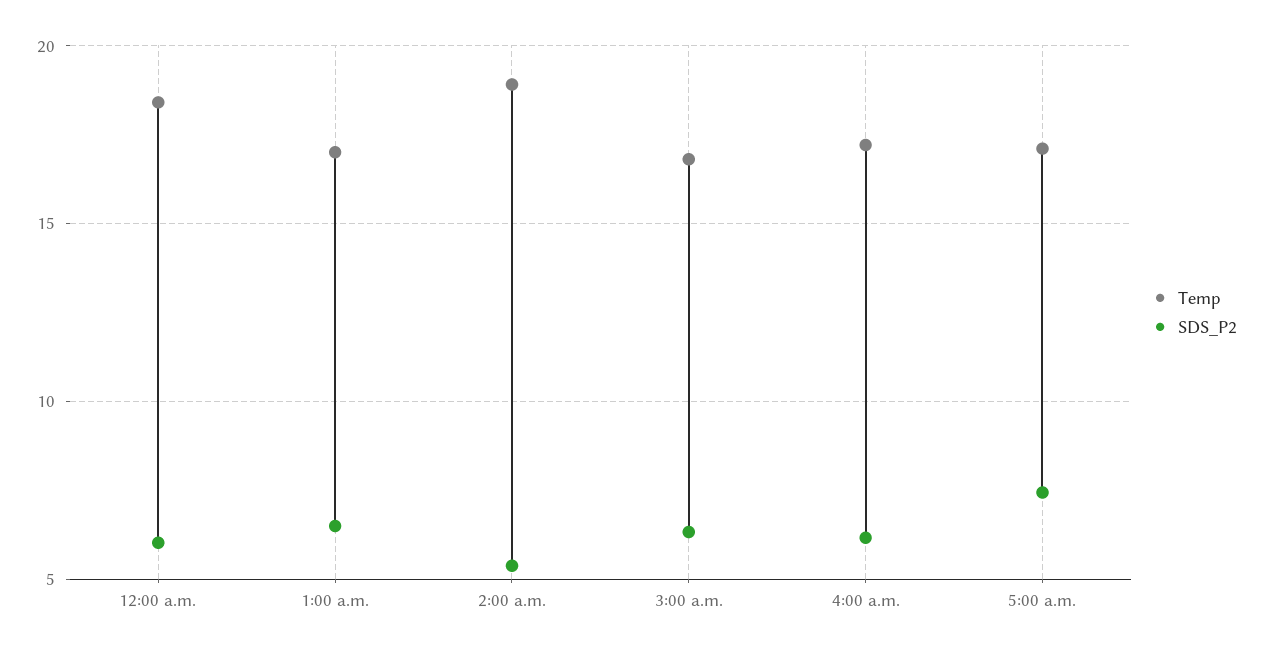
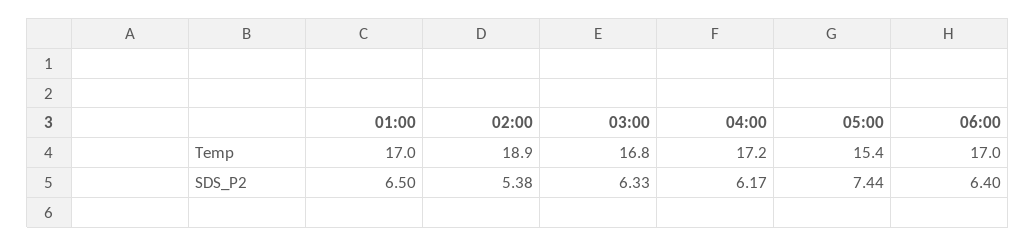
Temp, 12:00 a.m.: 18.5 -> none
SDS_P2, 12:00 a.m.: 6 -> none
Temp, 5:00 a.m.: 17 -> 15.4
Temp, 06:00: none -> 17
SDS_P2, 06:00: none -> 6.4

